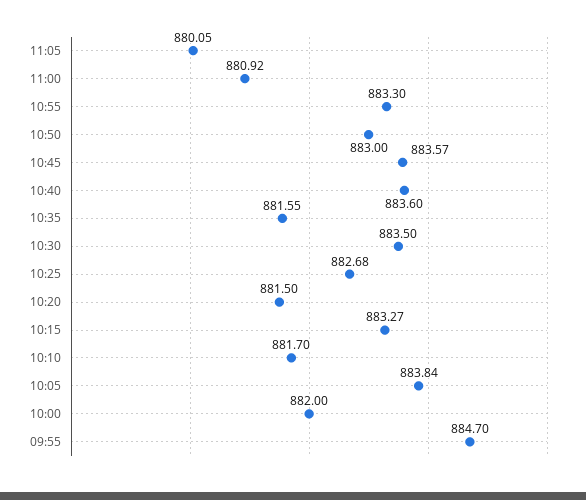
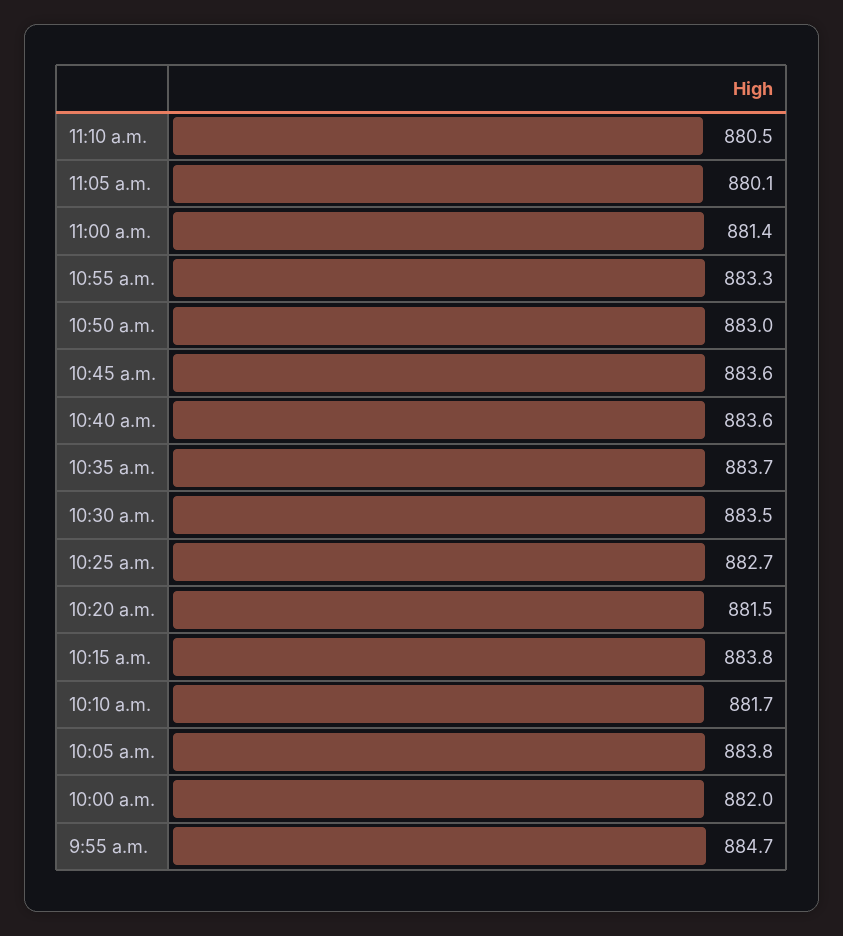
11:00: 880.92 -> 881.4
10:35: 881.55 -> 883.7
10:15: 883.27 -> 883.8
11:10 a.m.: none -> 880.5

